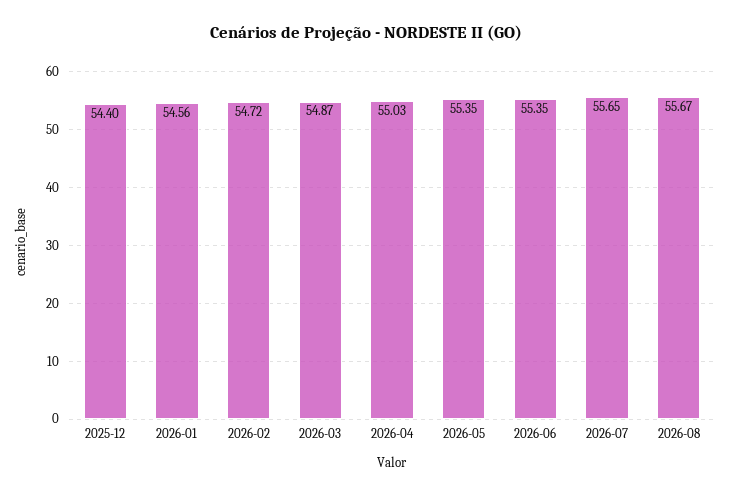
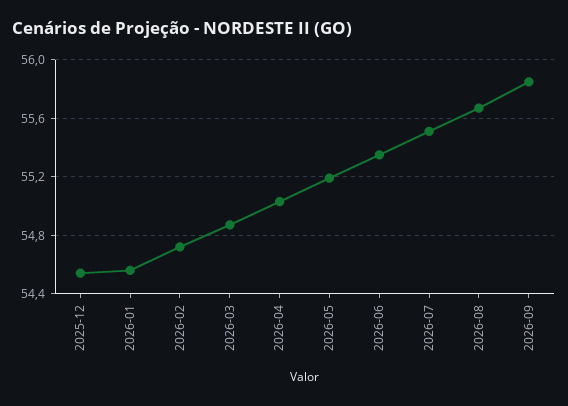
2025-12: 54.4 -> 54.55
2026-05: 55.35 -> 55.2
2026-07: 55.65 -> 55.5
2026-09: none -> 55.85

